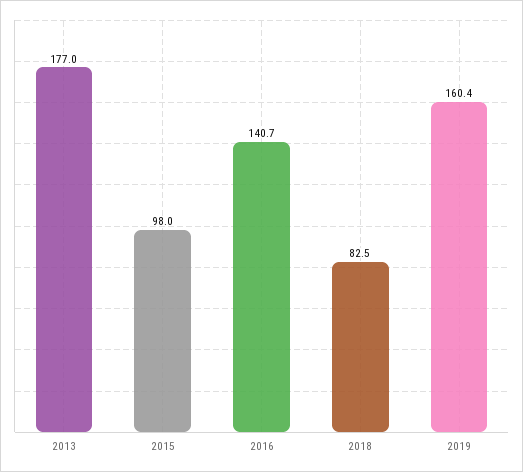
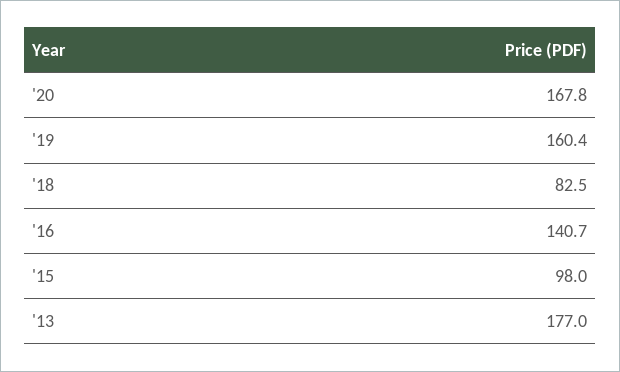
'20: none -> 167.8

